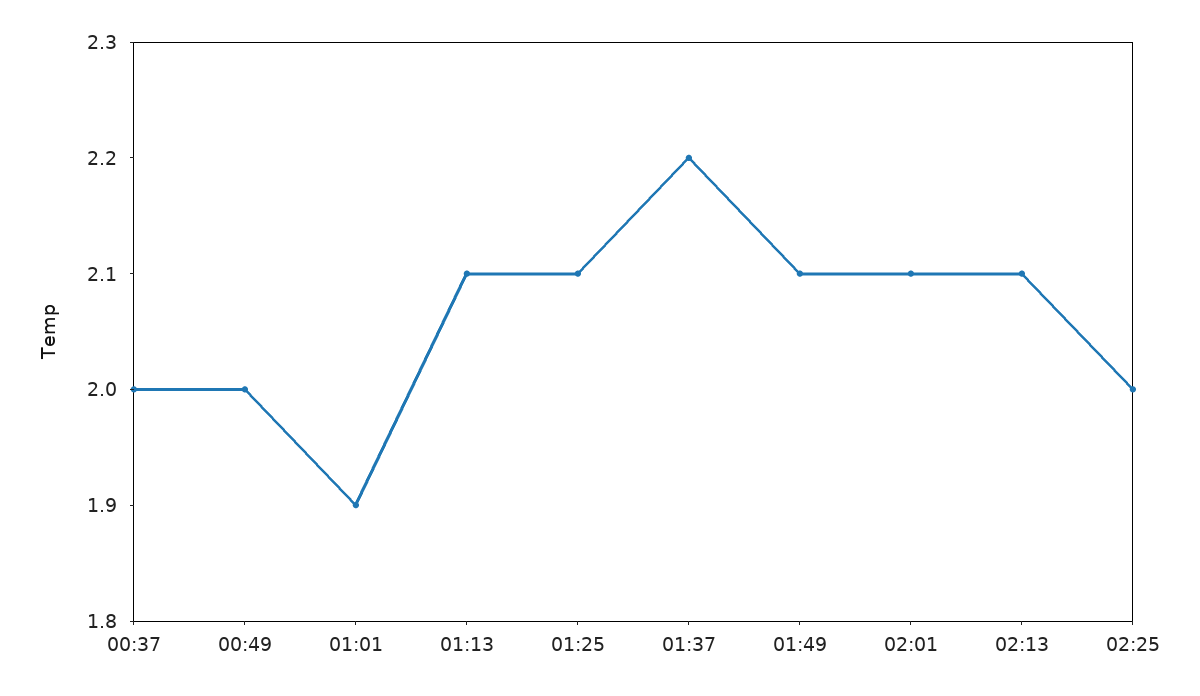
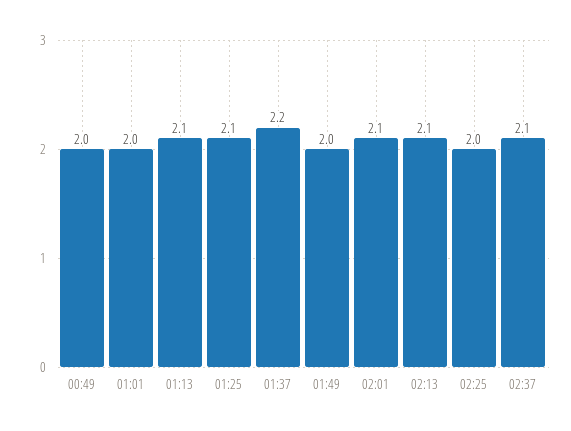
00:37: 2 -> none
01:01: 1.9 -> 2
01:49: 2.1 -> 2
02:37: none -> 2.1

